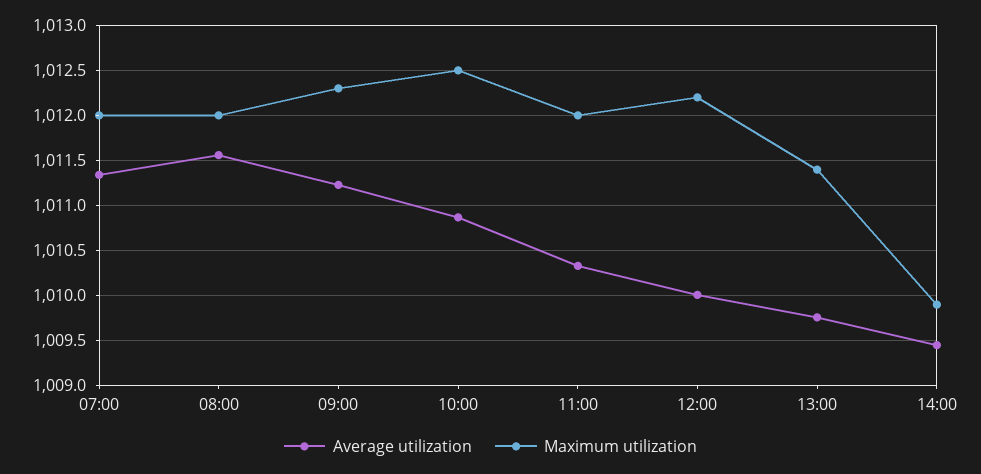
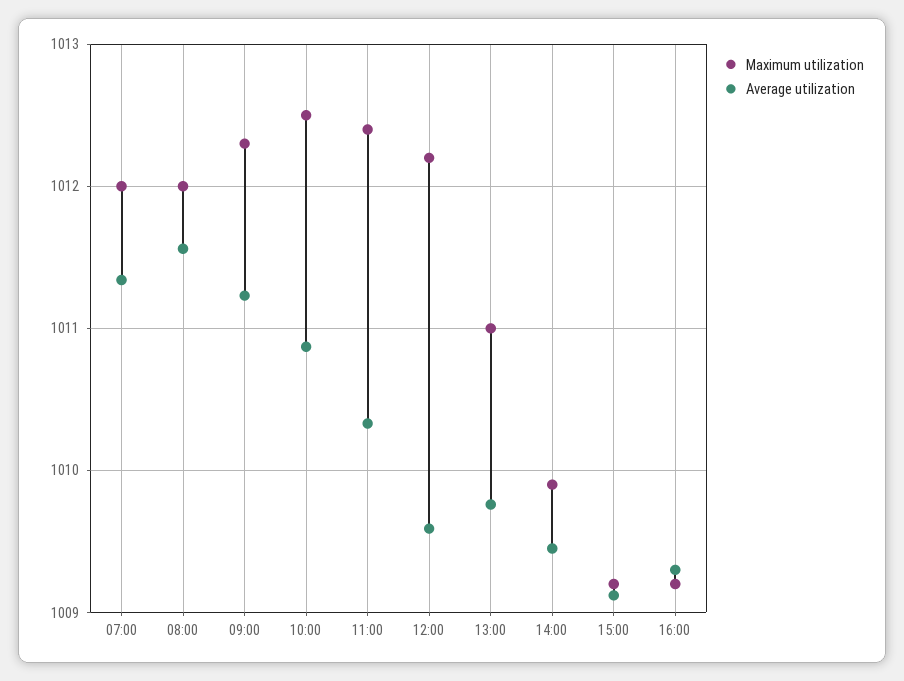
Maximum utilization, 11:00: 1012 -> 1012.4
Average utilization, 12:00: 1010 -> 1009.6
Maximum utilization, 13:00: 1011.4 -> 1011
Maximum utilization, 15:00: none -> 1009.2
Average utilization, 15:00: none -> 1009.1
Maximum utilization, 16:00: none -> 1009.2
Average utilization, 16:00: none -> 1009.3

